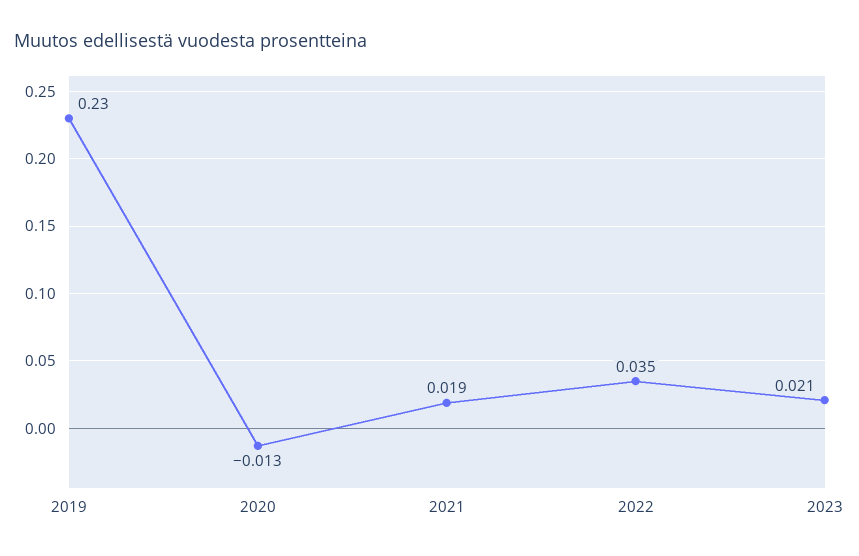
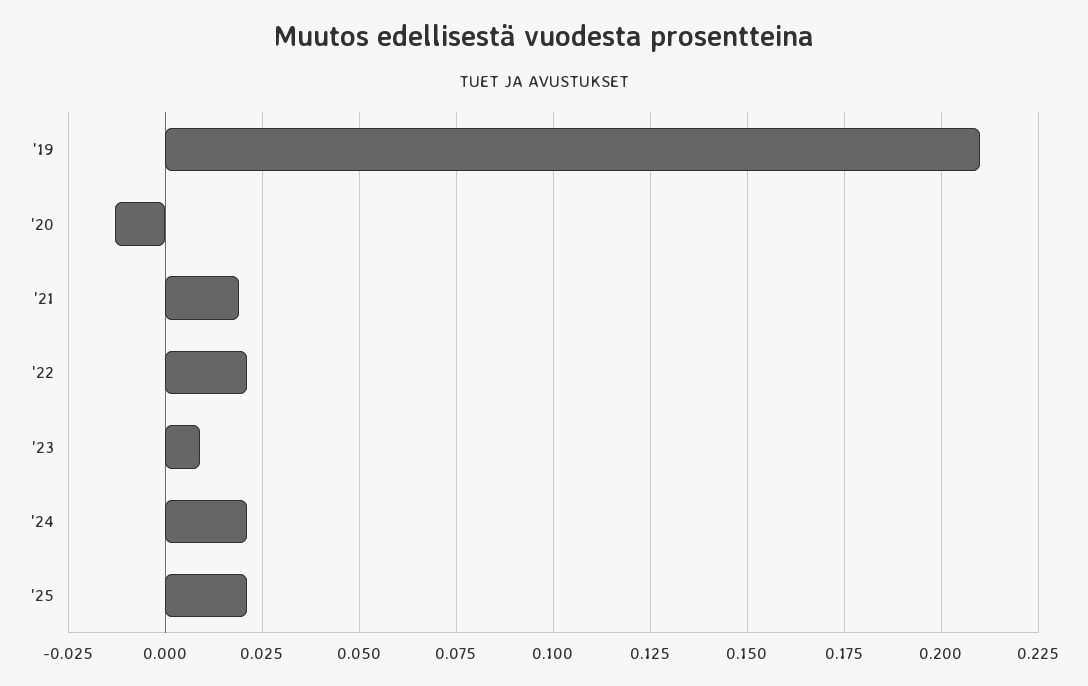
2019: 0.23 -> 0.21
2022: 0.035 -> 0.02
2023: 0.021 -> 0.01
'24: none -> 0.02
'25: none -> 0.02

